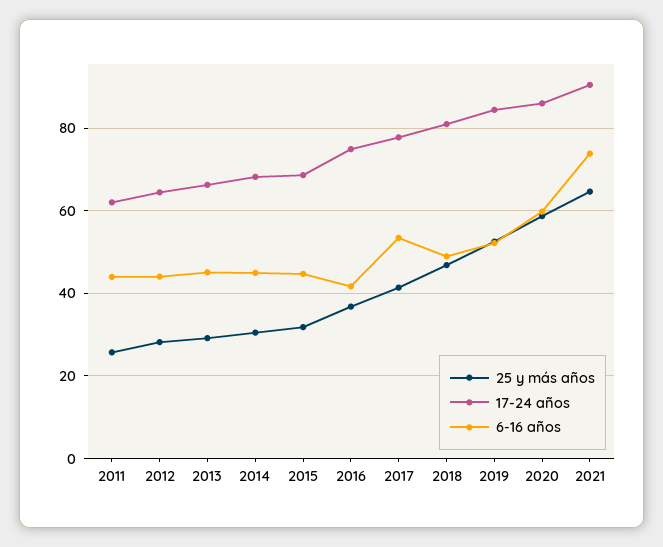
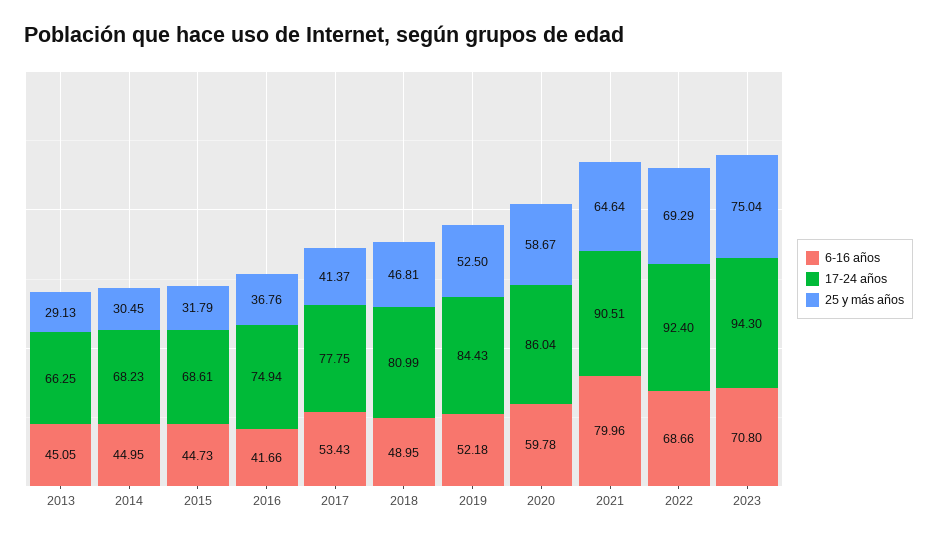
25 y más años, 2011: 26 -> none
17-24 años, 2011: 62 -> none
6-16 años, 2011: 44 -> none
25 y más años, 2012: 28 -> none
17-24 años, 2012: 64 -> none
6-16 años, 2012: 44 -> none
6-16 años, 2021: 74 -> 79.96
6-16 años, 2022: none -> 68.66
17-24 años, 2022: none -> 92.4
25 y más años, 2022: none -> 69.29
6-16 años, 2023: none -> 70.8
17-24 años, 2023: none -> 94.3
25 y más años, 2023: none -> 75.04

